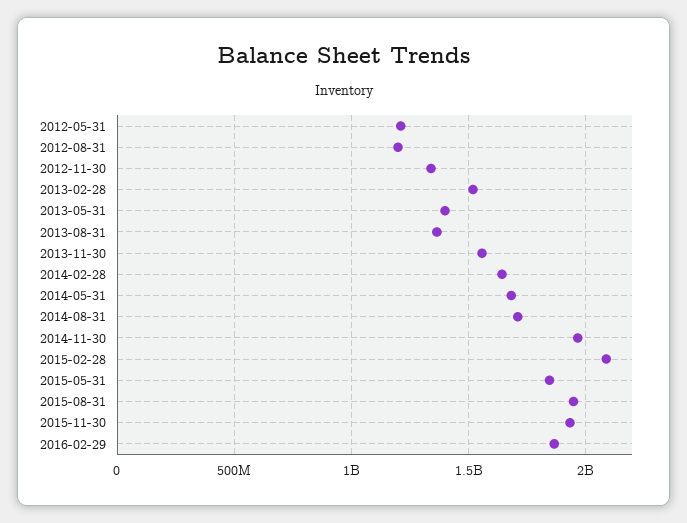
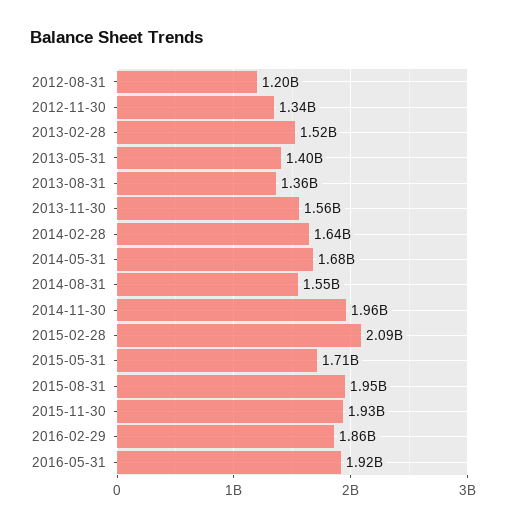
2012-05-31: 1200000000 -> none
2014-08-31: 1700000000 -> 1550000000
2015-05-31: 1850000000 -> 1710000000
2016-05-31: none -> 1920000000

